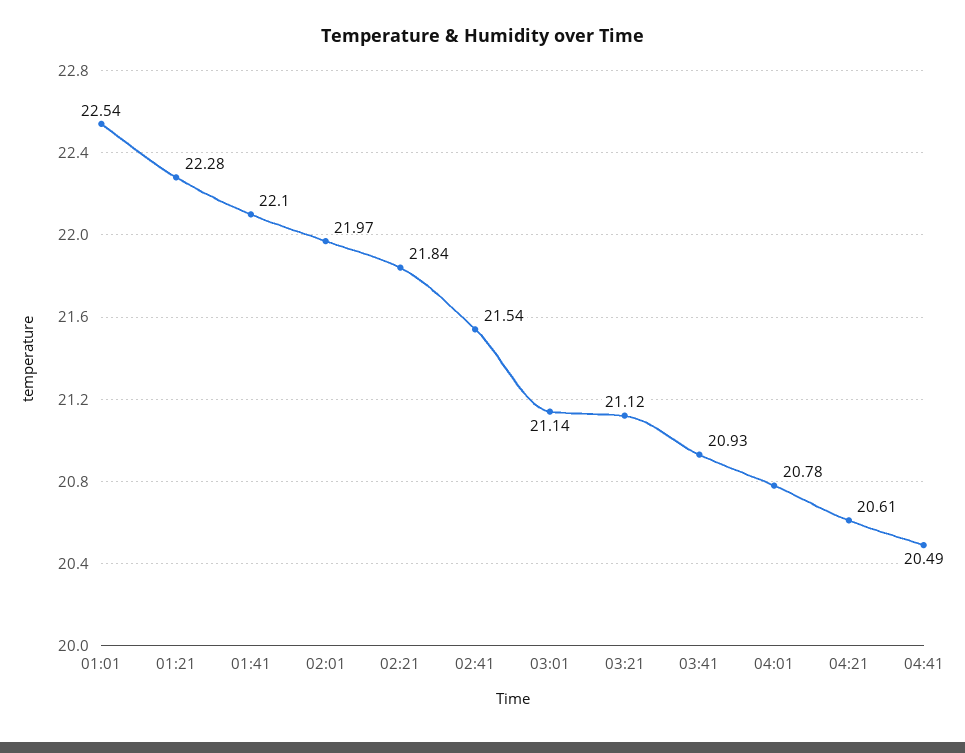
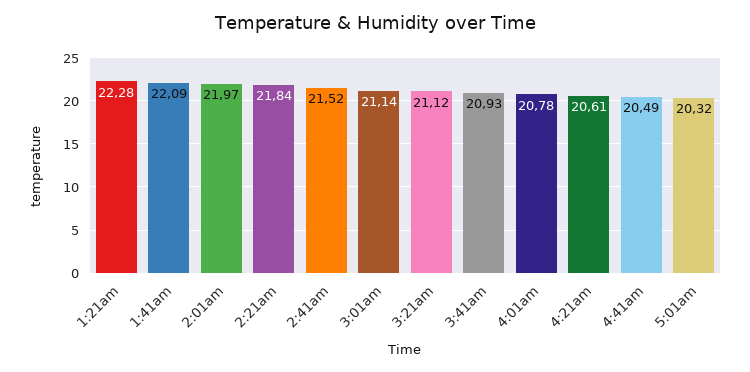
01:01: 22.54 -> none
01:41: 22.1 -> 22.09
02:41: 21.54 -> 21.52
5:01am: none -> 20.32

